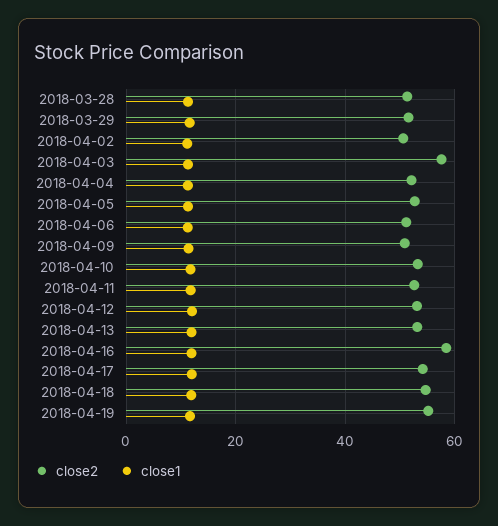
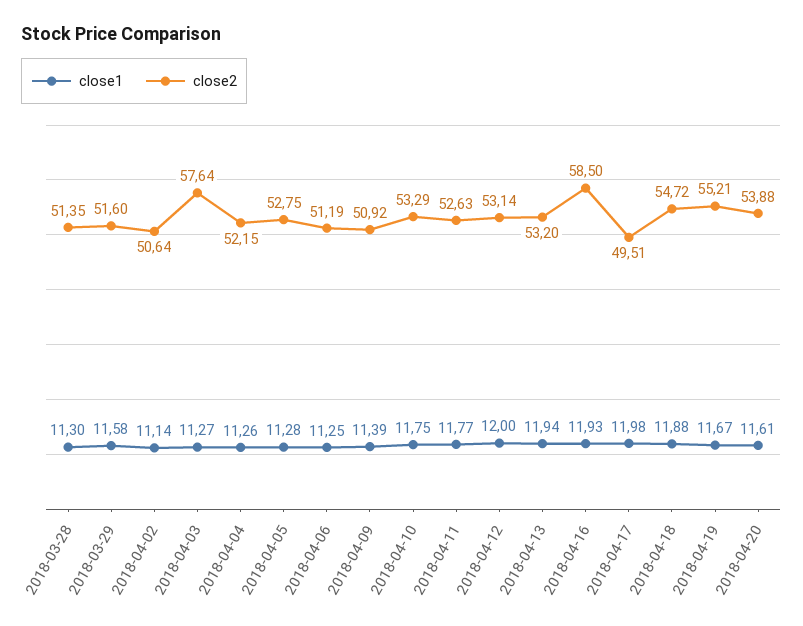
close2, 2018-04-17: 54 -> 49.51
close1, 2018-04-20: none -> 11.61
close2, 2018-04-20: none -> 53.88

